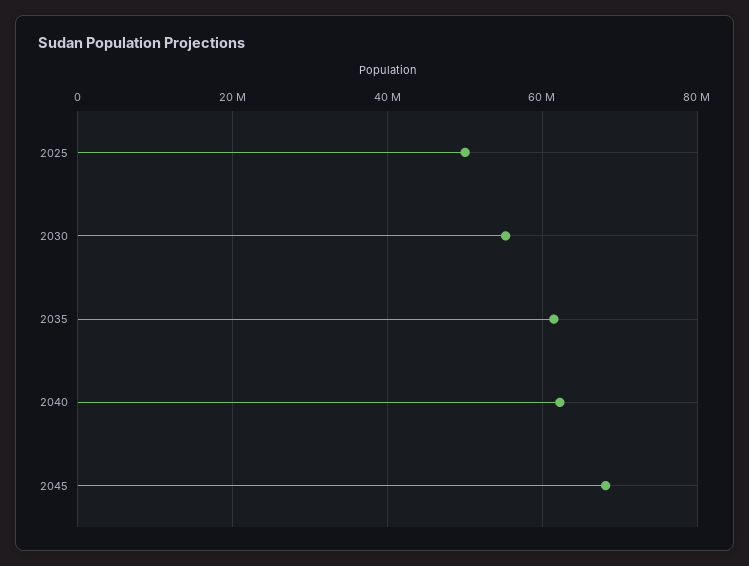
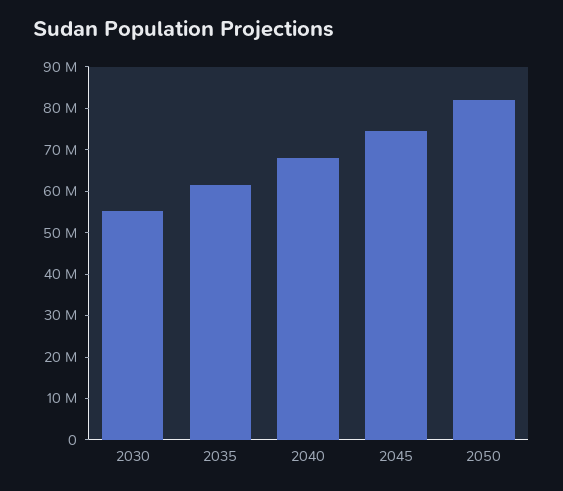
2025: 50000000 -> none
2040: 62000000 -> 68000000
2045: 68000000 -> 74000000
2050: none -> 82000000

